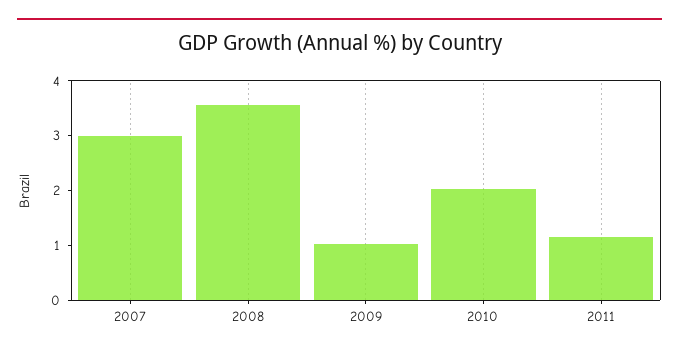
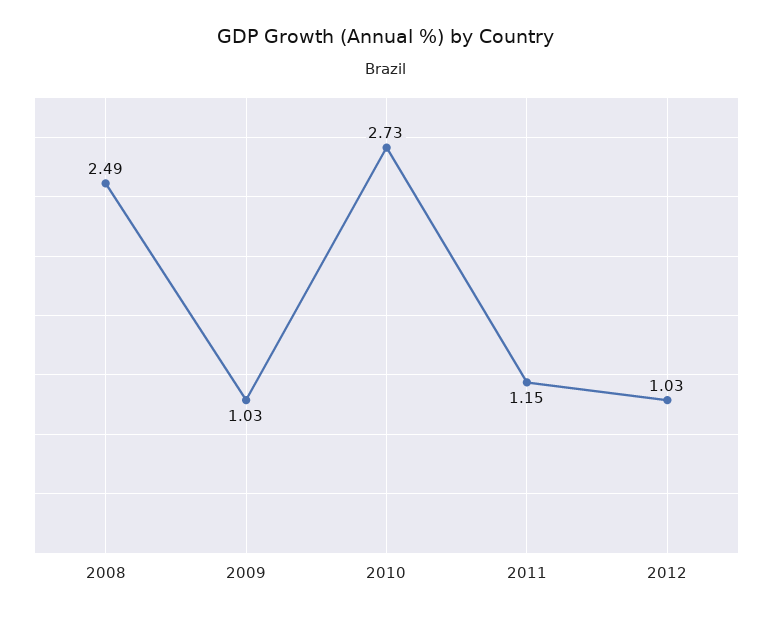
2007: 3 -> none
2008: 3.6 -> 2.49
2010: 2 -> 2.73
2012: none -> 1.03

